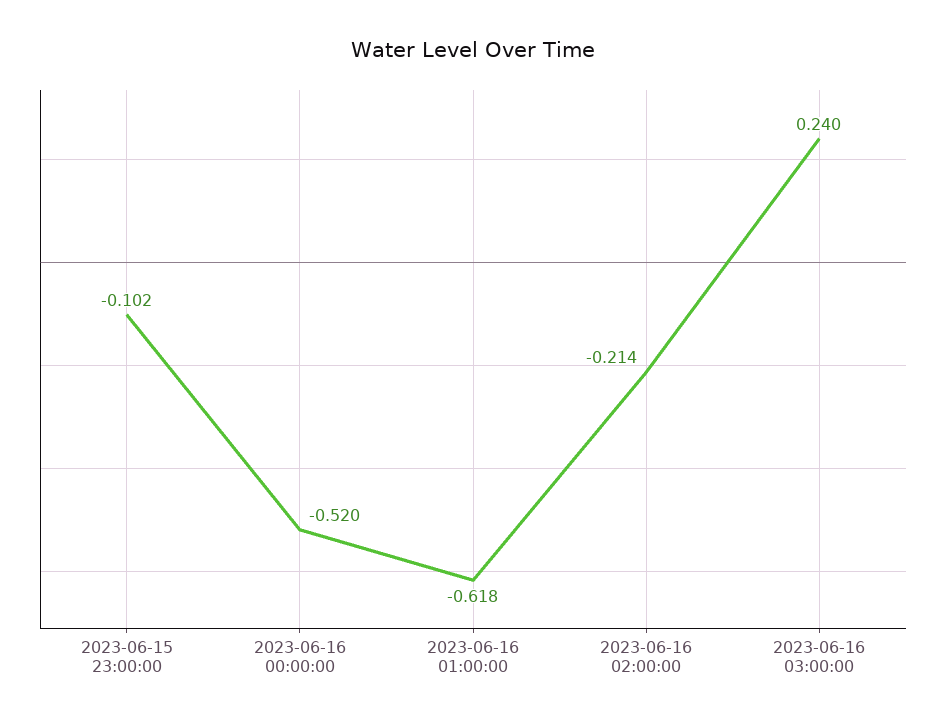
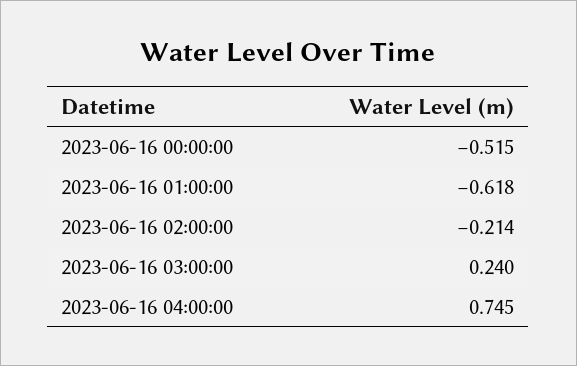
2023-06-15 23:00:00: -0.102 -> none
2023-06-16 00:00:00: -0.52 -> -0.515
2023-06-16 04:00:00: none -> 0.745

